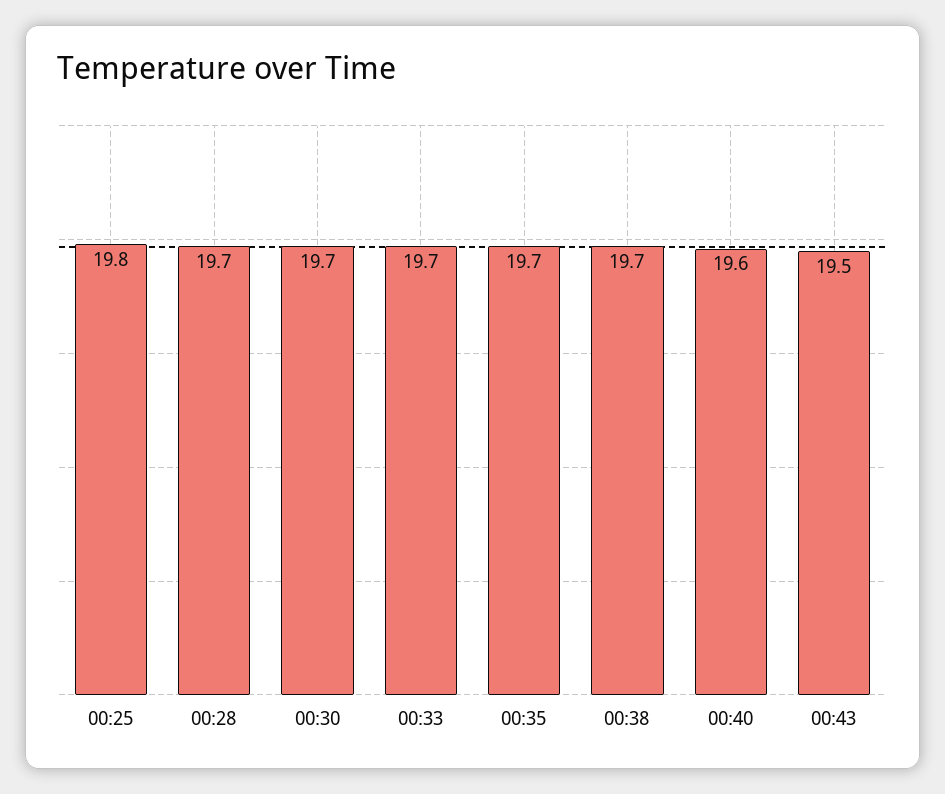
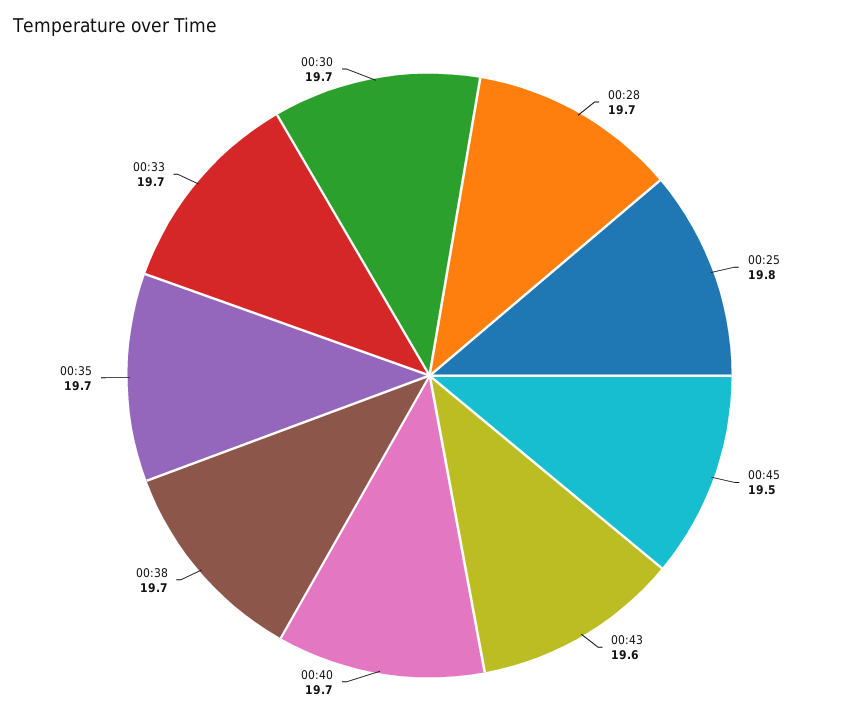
00:40: 19.6 -> 19.7
00:43: 19.5 -> 19.6
00:45: none -> 19.5

